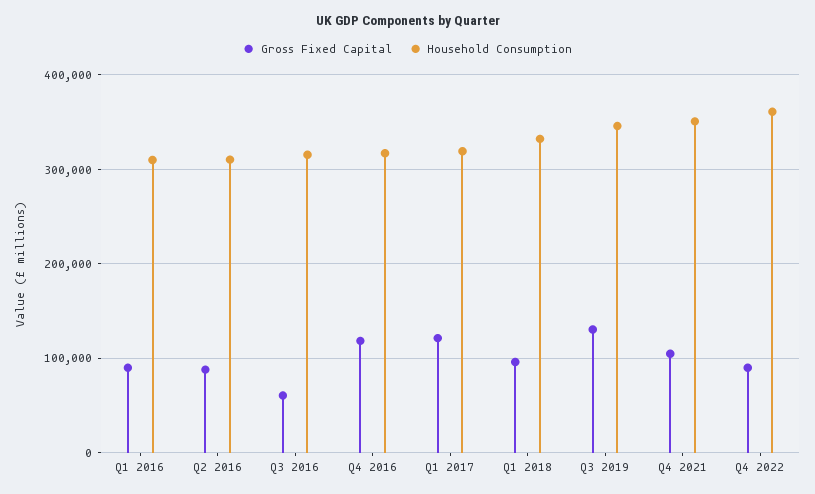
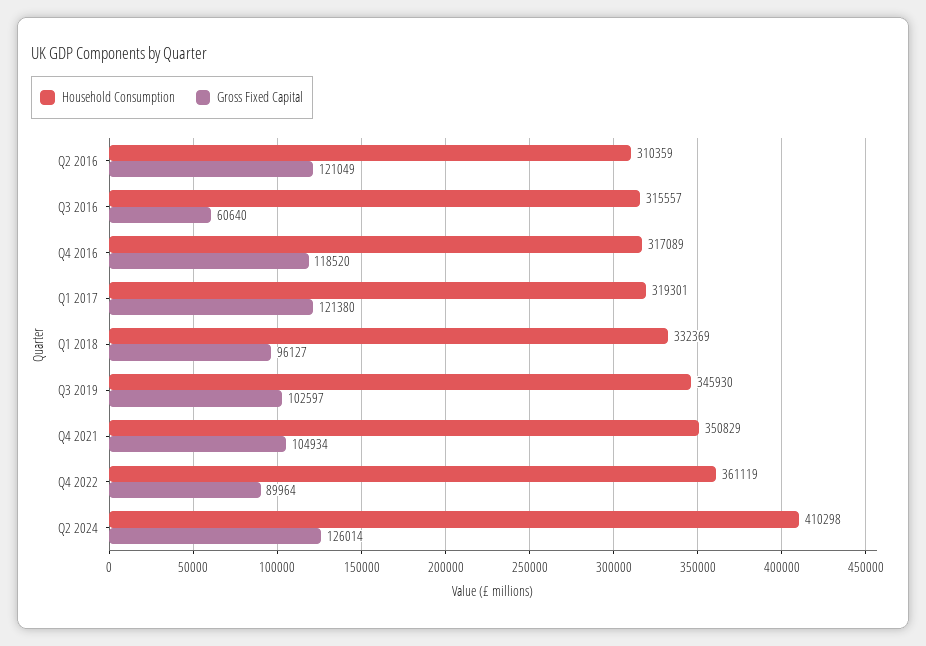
Gross Fixed Capital, Q1 2016: 90000 -> none
Household Consumption, Q1 2016: 310000 -> none
Gross Fixed Capital, Q2 2016: 90000 -> 121049
Gross Fixed Capital, Q3 2019: 130000 -> 102597
Household Consumption, Q2 2024: none -> 410298
Gross Fixed Capital, Q2 2024: none -> 126014

